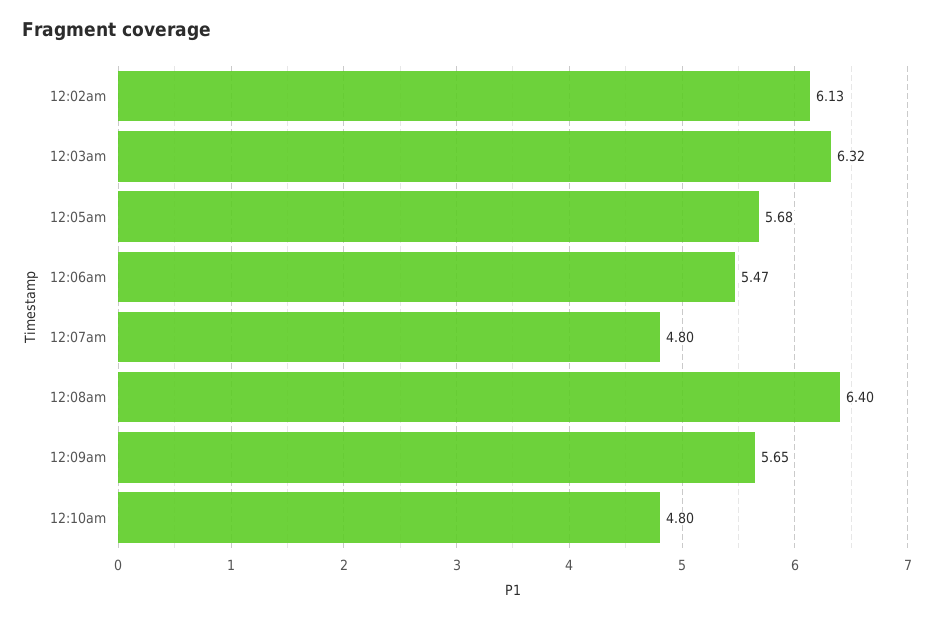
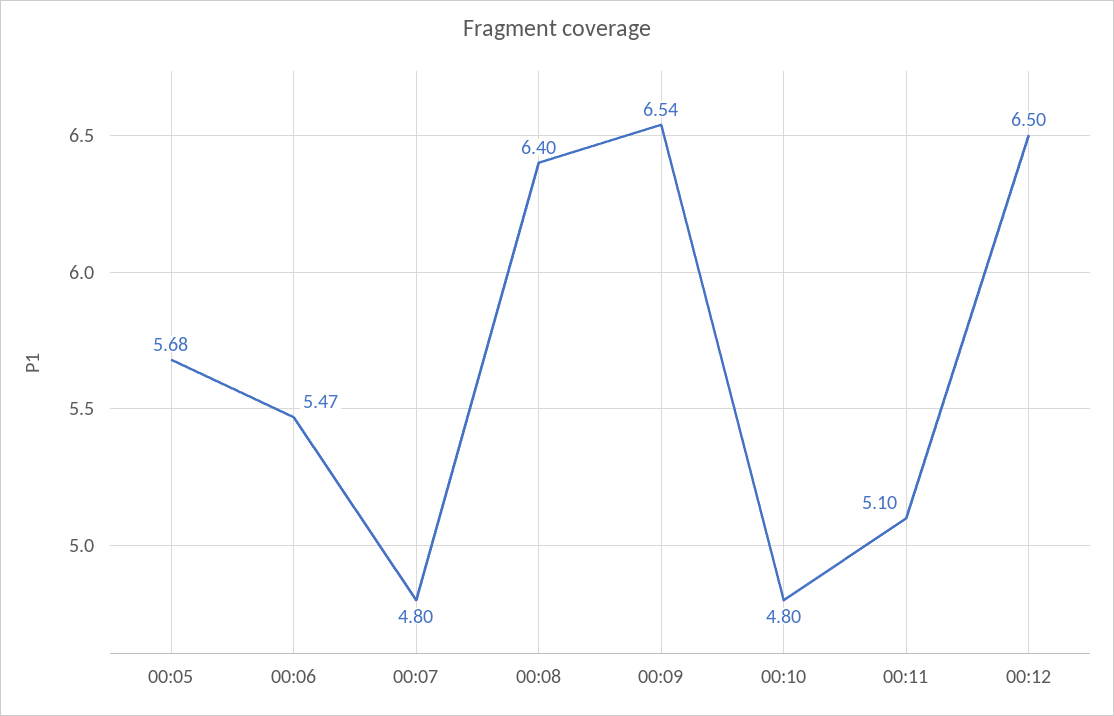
12:02am: 6.13 -> none
12:03am: 6.32 -> none
12:09am: 5.65 -> 6.54
00:11: none -> 5.1
00:12: none -> 6.5

